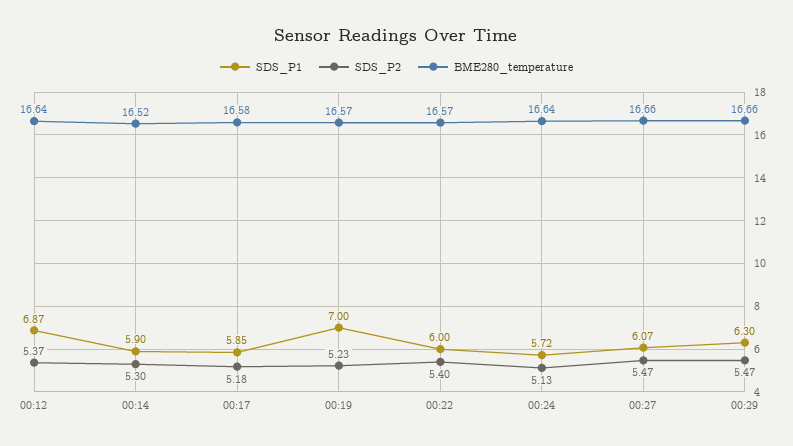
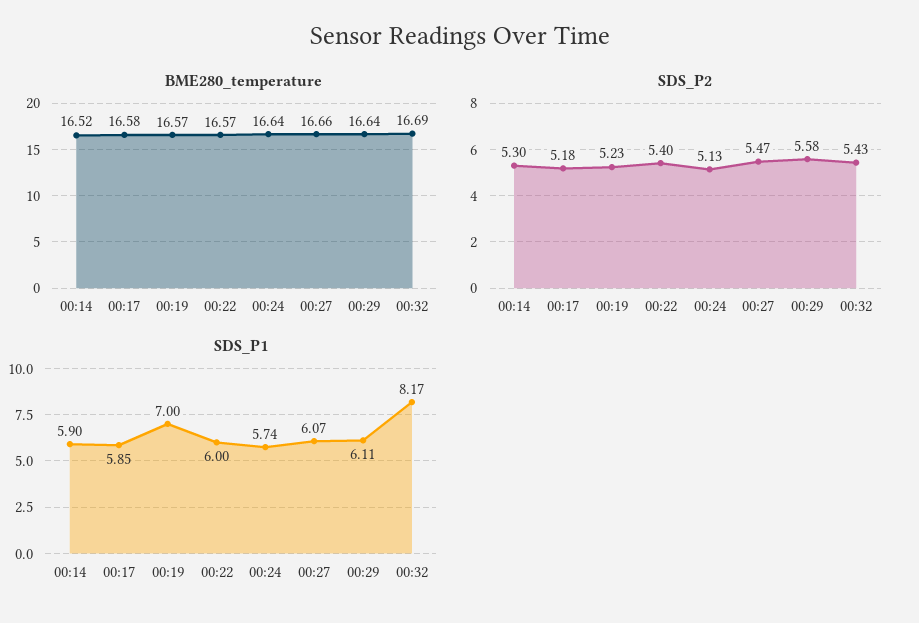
SDS_P1, 00:12: 6.87 -> none
SDS_P2, 00:12: 5.37 -> none
BME280_temperature, 00:12: 16.64 -> none
SDS_P1, 00:24: 5.72 -> 5.74
SDS_P1, 00:29: 6.3 -> 6.11
SDS_P2, 00:29: 5.47 -> 5.58
BME280_temperature, 00:29: 16.66 -> 16.64
BME280_temperature, 00:32: none -> 16.69
SDS_P2, 00:32: none -> 5.43
SDS_P1, 00:32: none -> 8.17

